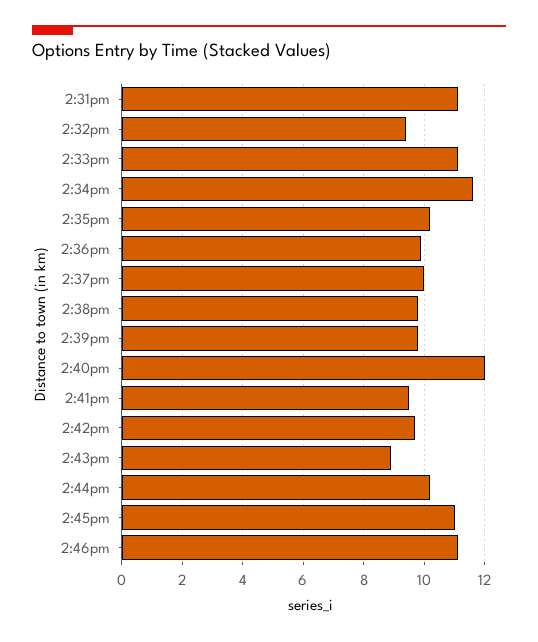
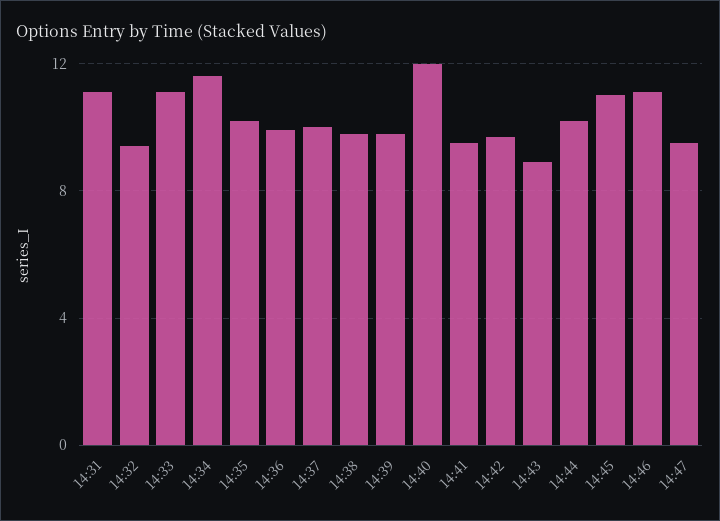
14:47: none -> 9.5

